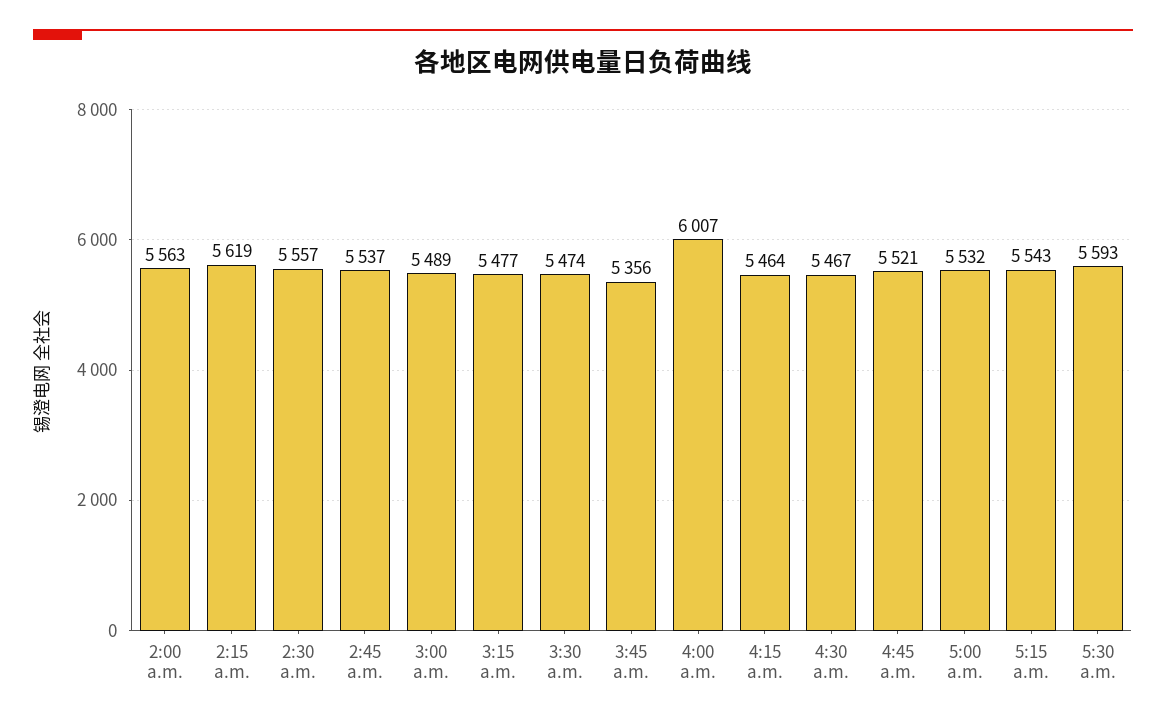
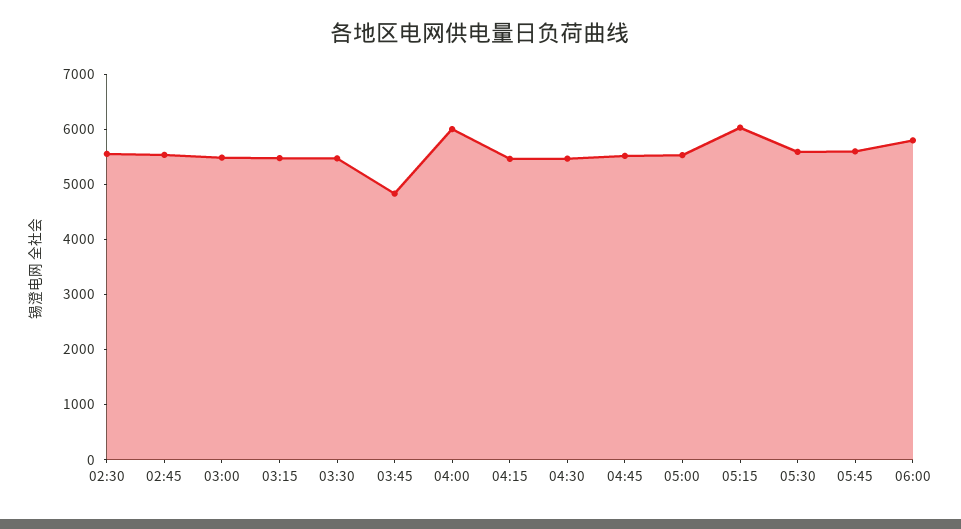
2:00 a.m.: 5563 -> none
2:15 a.m.: 5619 -> none
3:45 a.m.: 5356 -> 4800
5:15 a.m.: 5543 -> 6000
05:45: none -> 5600
06:00: none -> 5800

